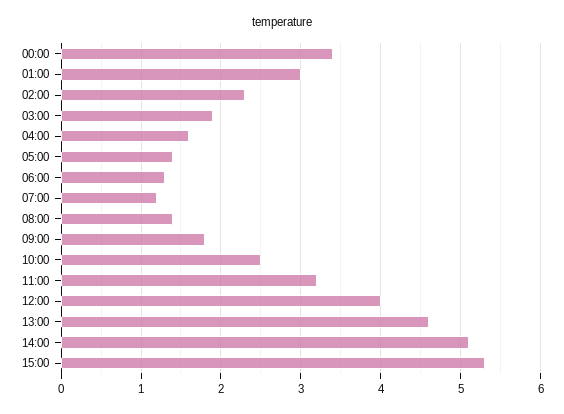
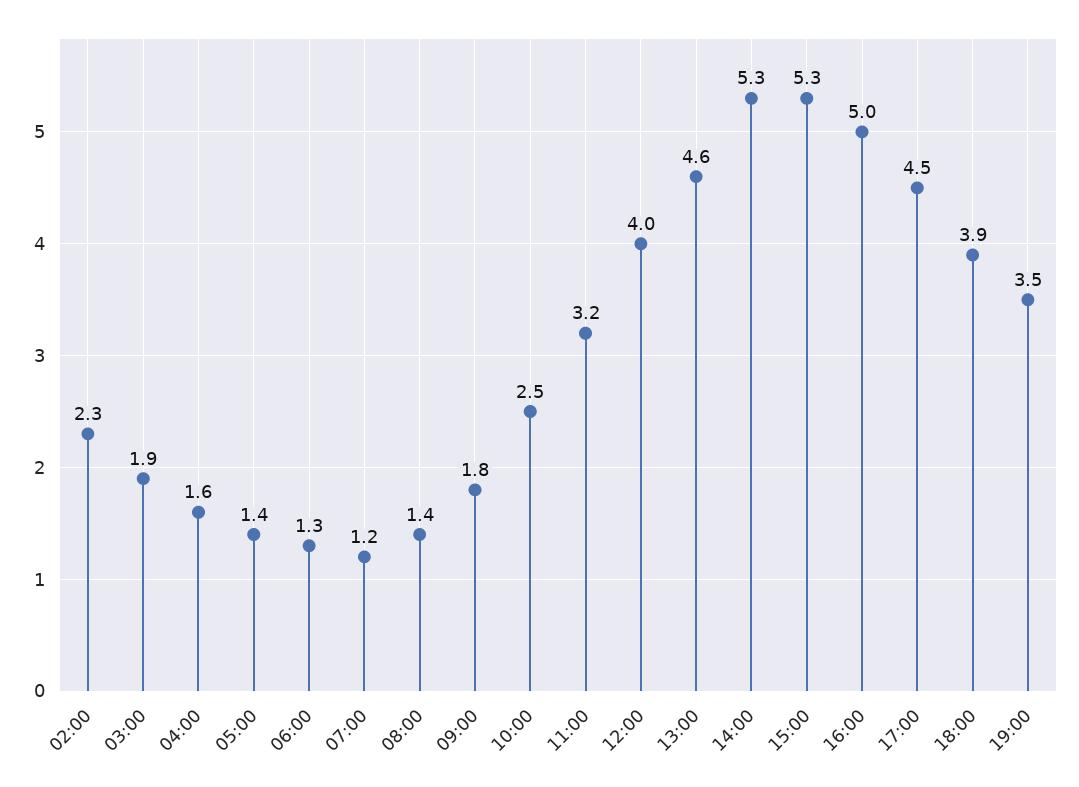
00:00: 3.4 -> none
01:00: 3 -> none
14:00: 5.1 -> 5.3
16:00: none -> 5
17:00: none -> 4.5
18:00: none -> 3.9
19:00: none -> 3.5

